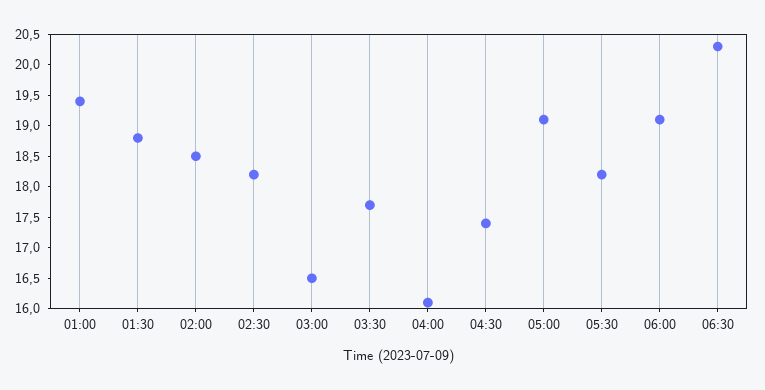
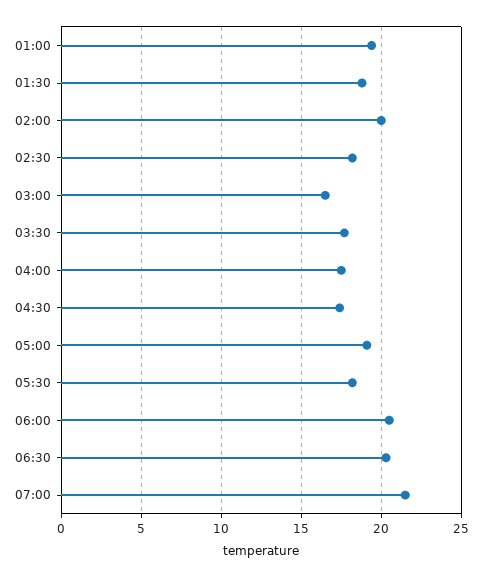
02:00: 18.5 -> 20
04:00: 16 -> 17.5
06:00: 19 -> 20.5
07:00: none -> 21.5

